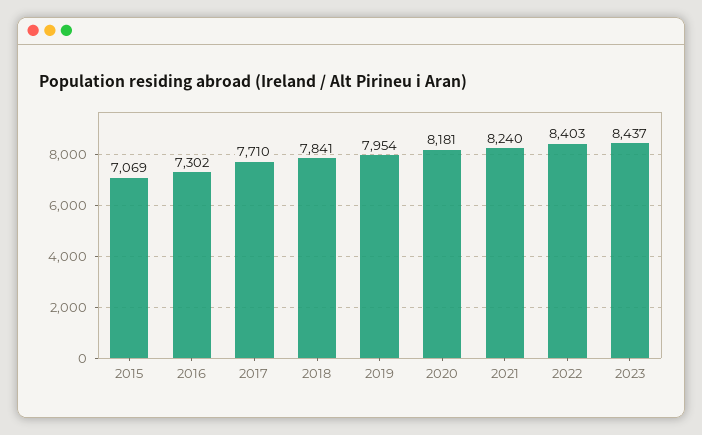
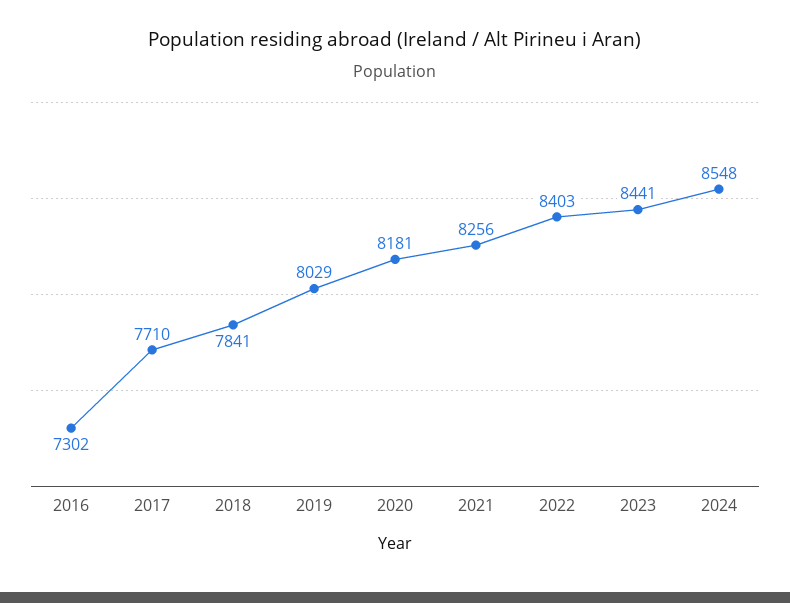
2015: 7069 -> none
2019: 7954 -> 8029
2021: 8240 -> 8256
2023: 8437 -> 8441
2024: none -> 8548

